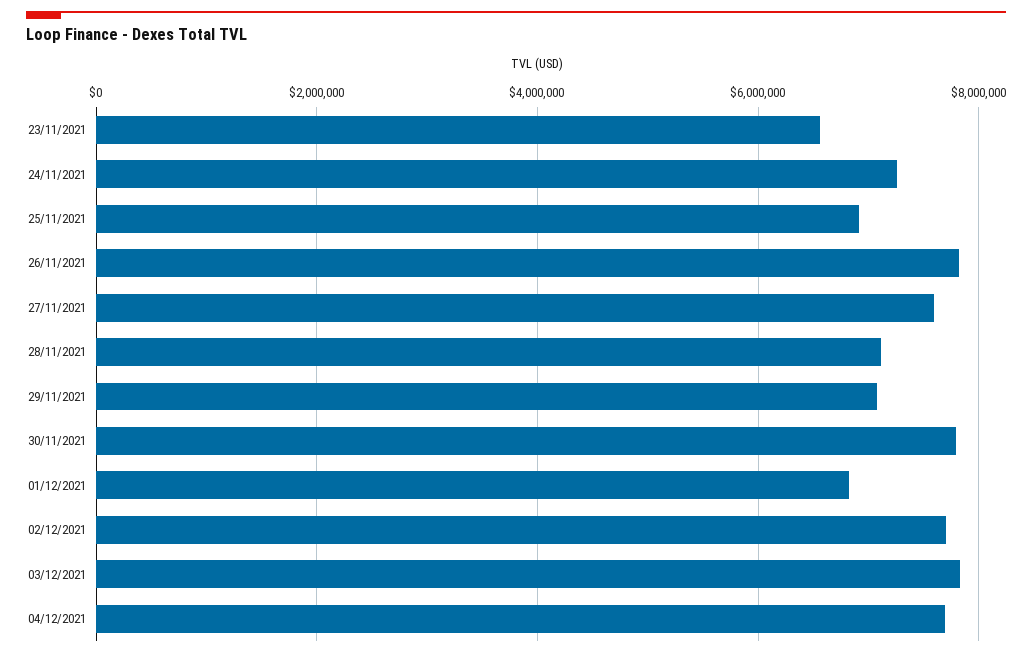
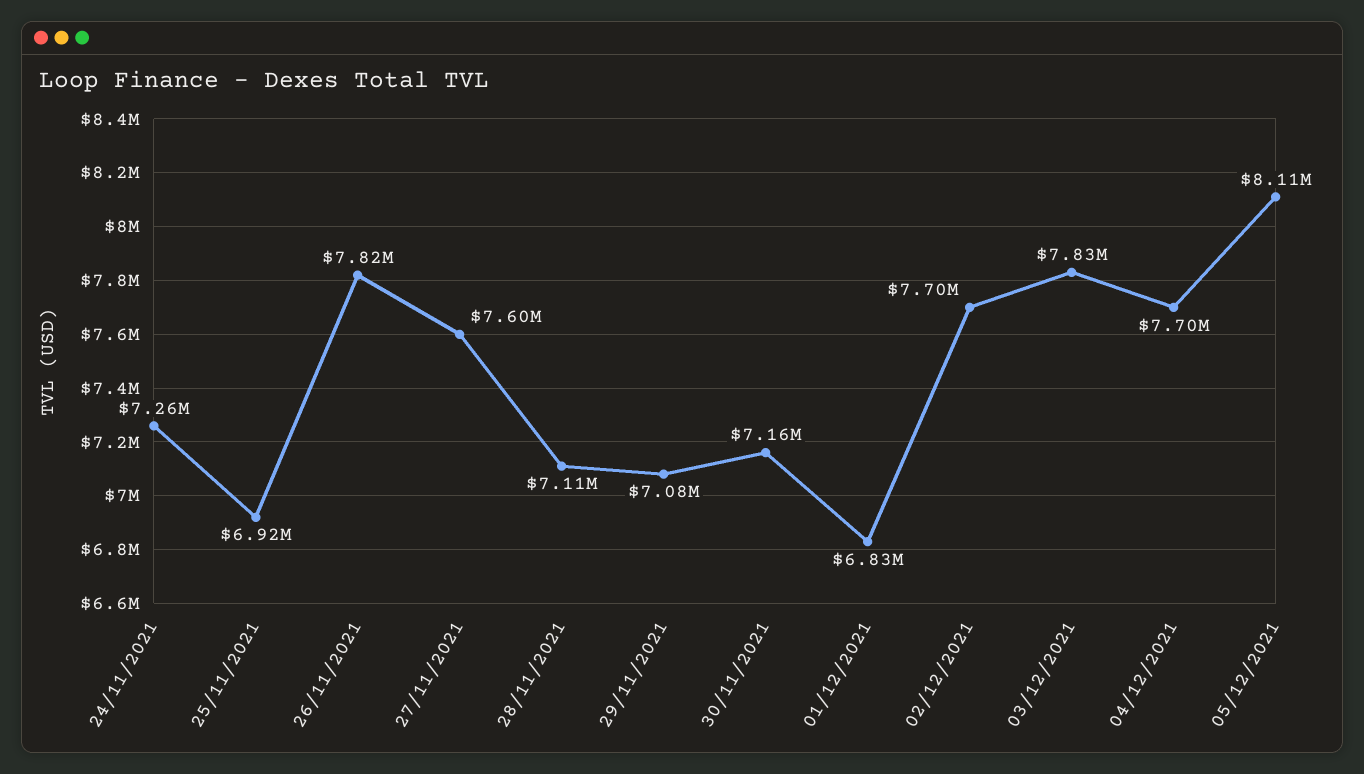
23/11/2021: 6600000 -> none
30/11/2021: 7800000 -> 7160000
05/12/2021: none -> 8110000

